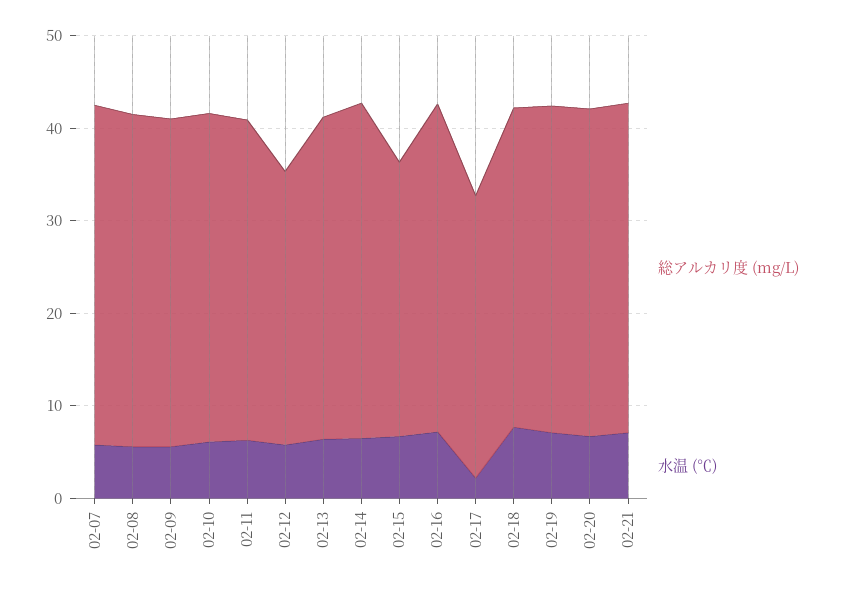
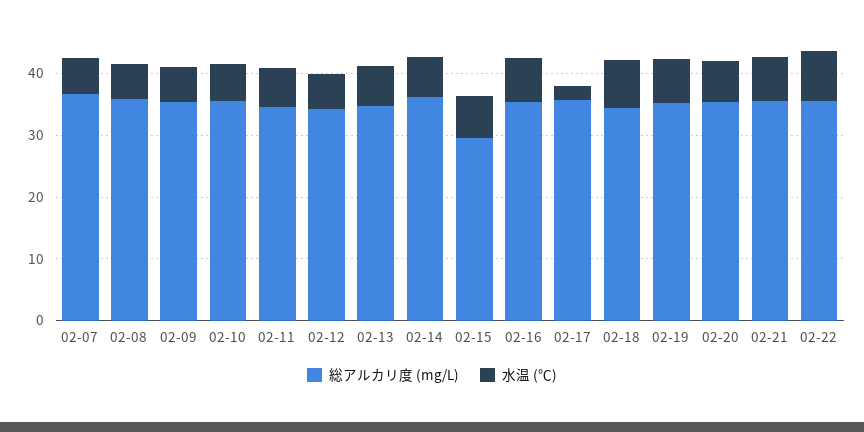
総アルカリ度 (mg/L), 02-12: 30 -> 34
総アルカリ度 (mg/L), 02-17: 30 -> 36
総アルカリ度 (mg/L), 02-22: none -> 36
水温 (℃), 02-22: none -> 8

